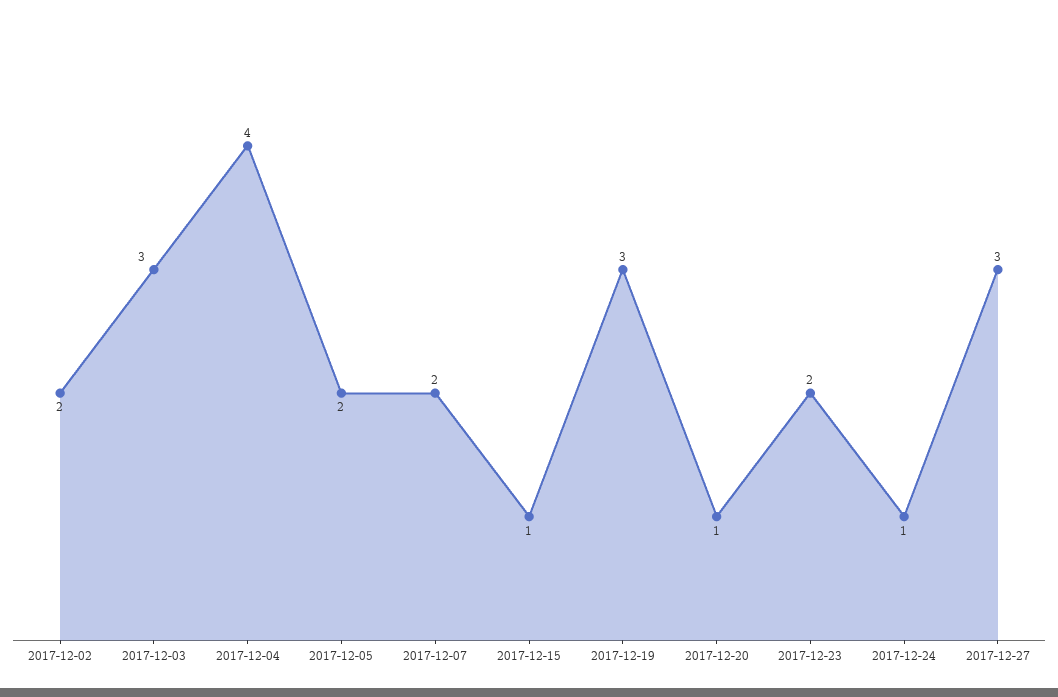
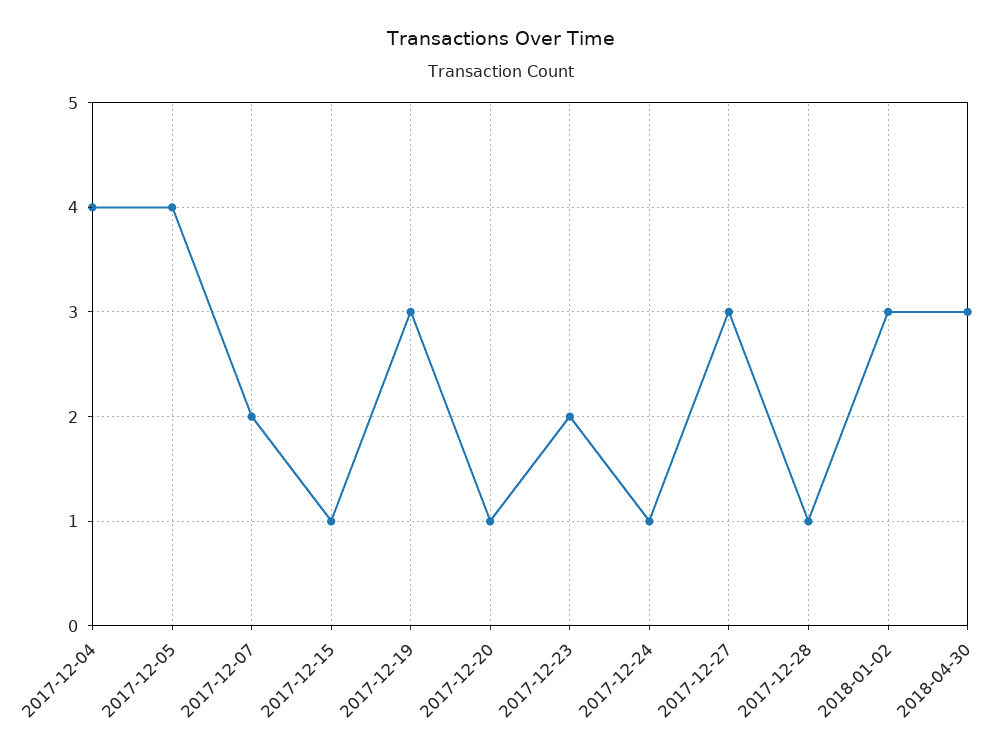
2017-12-02: 2 -> none
2017-12-03: 3 -> none
2017-12-05: 2 -> 4
2017-12-28: none -> 1
2018-01-02: none -> 3
2018-04-30: none -> 3

